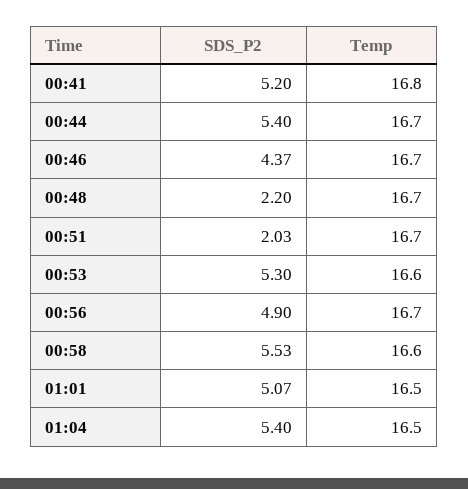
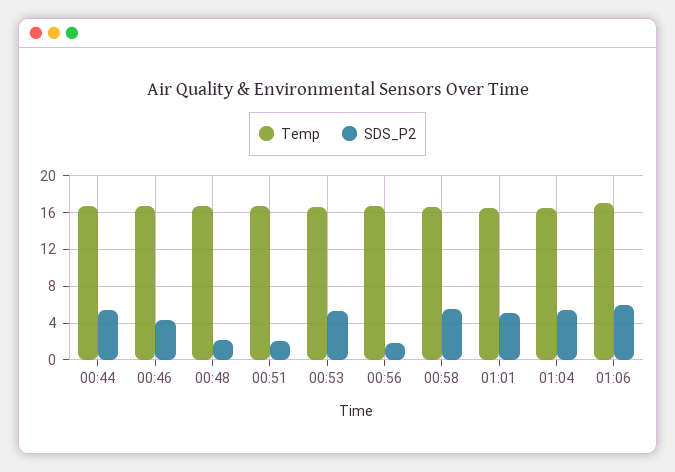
SDS_P2, 00:41: 5.2 -> none
Temp, 00:41: 16.8 -> none
SDS_P2, 00:56: 4.9 -> 2
Temp, 01:06: none -> 17
SDS_P2, 01:06: none -> 6

